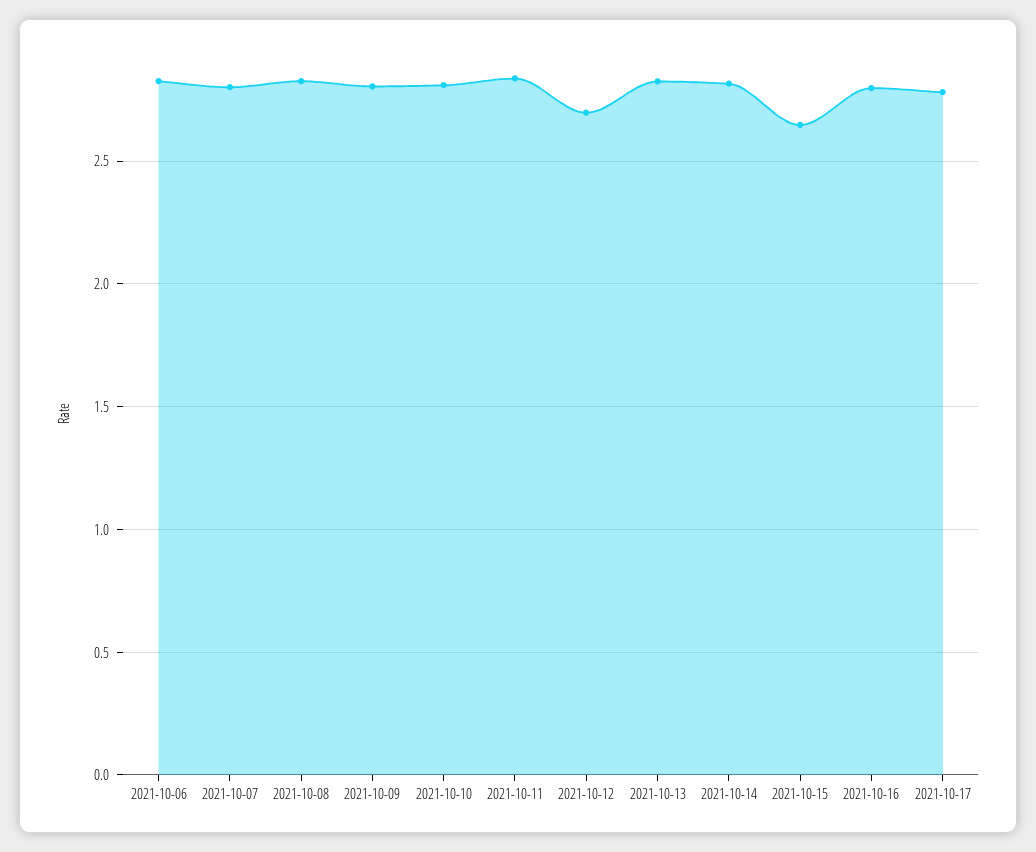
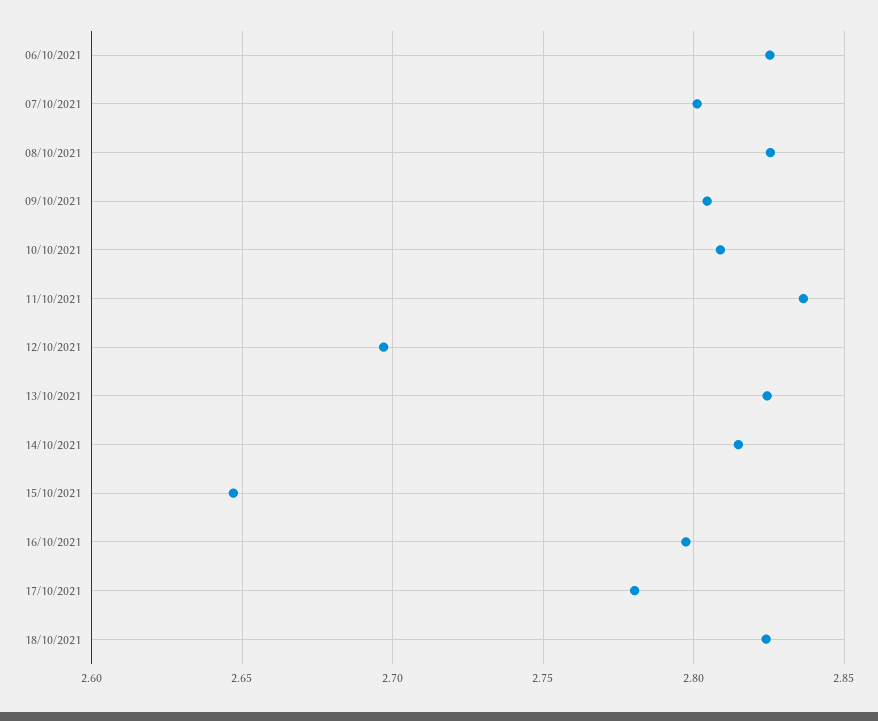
18/10/2021: none -> 2.825

